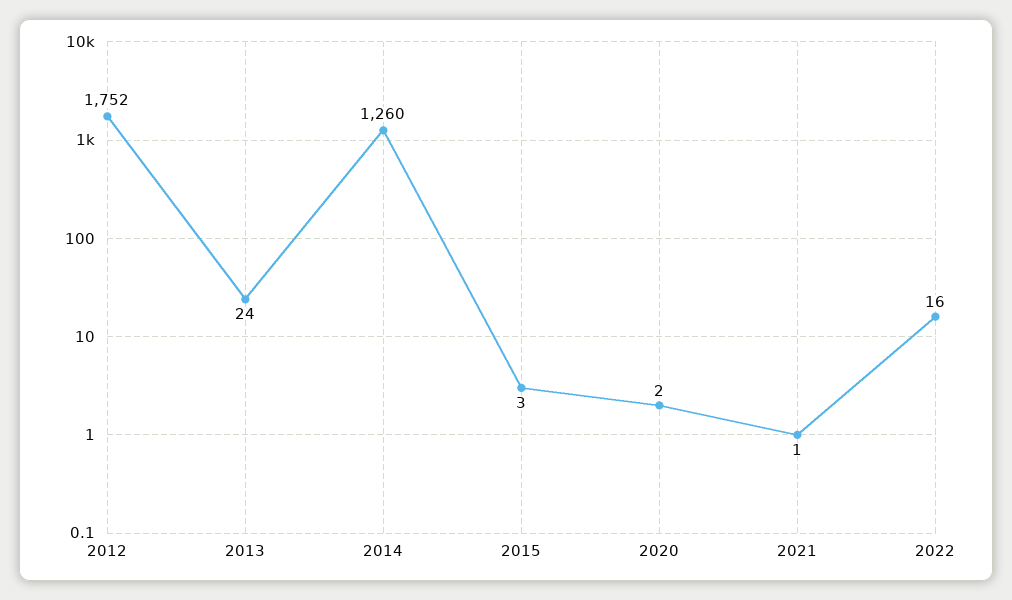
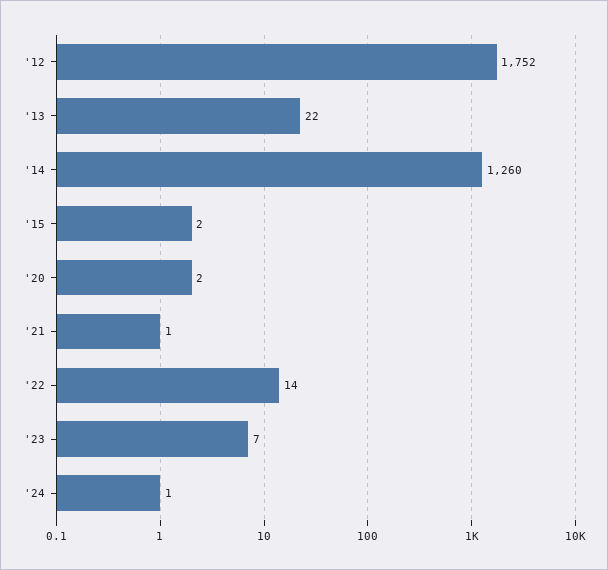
2013: 24 -> 22
2015: 3 -> 2
2022: 16 -> 14
'23: none -> 7
'24: none -> 1

